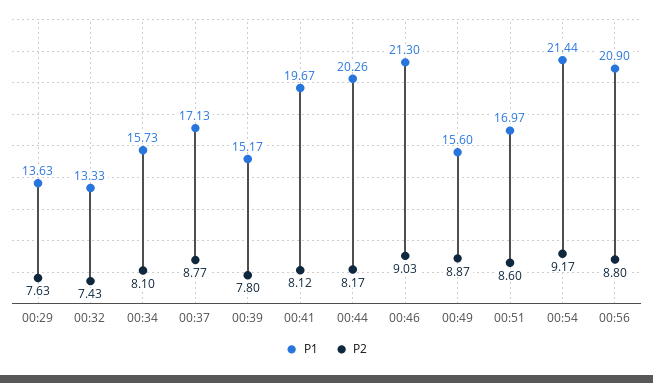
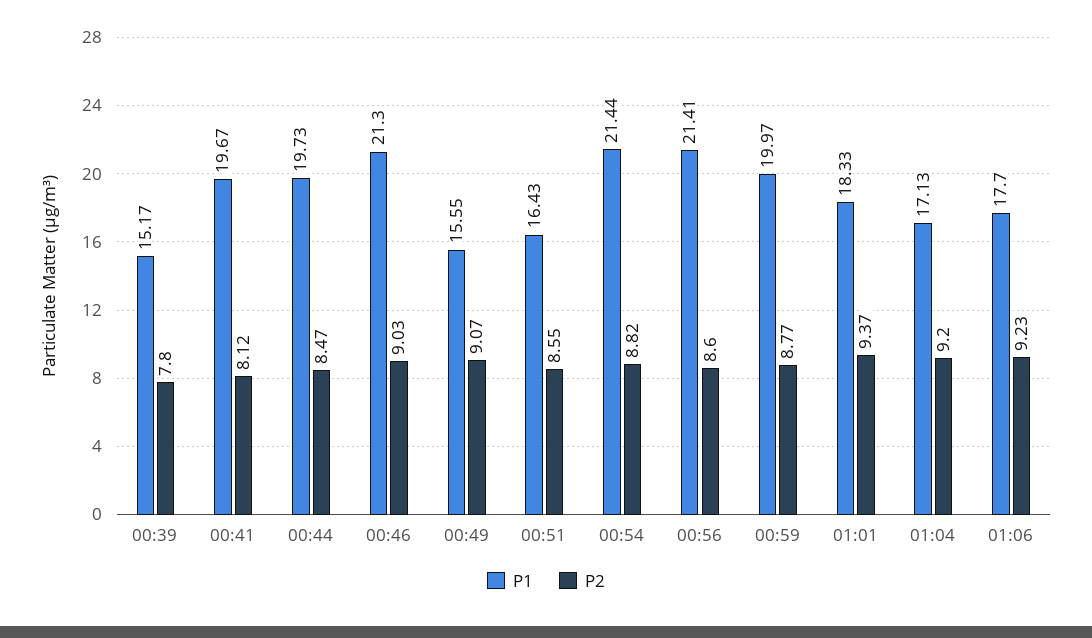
P1, 00:29: 13.63 -> none
P2, 00:29: 7.63 -> none
P1, 00:32: 13.33 -> none
P2, 00:32: 7.43 -> none
P1, 00:34: 15.73 -> none
P2, 00:34: 8.1 -> none
P1, 00:37: 17.13 -> none
P2, 00:37: 8.77 -> none
P1, 00:44: 20.26 -> 19.73
P2, 00:44: 8.17 -> 8.47
P1, 00:49: 15.6 -> 15.55
P2, 00:49: 8.87 -> 9.07
P1, 00:51: 16.97 -> 16.43
P2, 00:51: 8.6 -> 8.55
P2, 00:54: 9.17 -> 8.82
P1, 00:56: 20.9 -> 21.41
P2, 00:56: 8.8 -> 8.6
P1, 00:59: none -> 19.97
P2, 00:59: none -> 8.77
P1, 01:01: none -> 18.33
P2, 01:01: none -> 9.37
P1, 01:04: none -> 17.13
P2, 01:04: none -> 9.2
P1, 01:06: none -> 17.7
P2, 01:06: none -> 9.23

